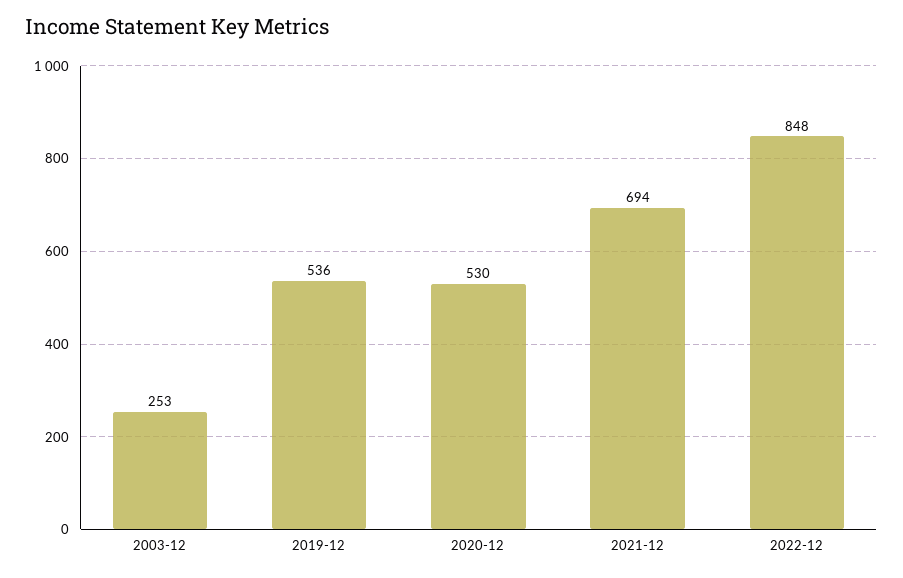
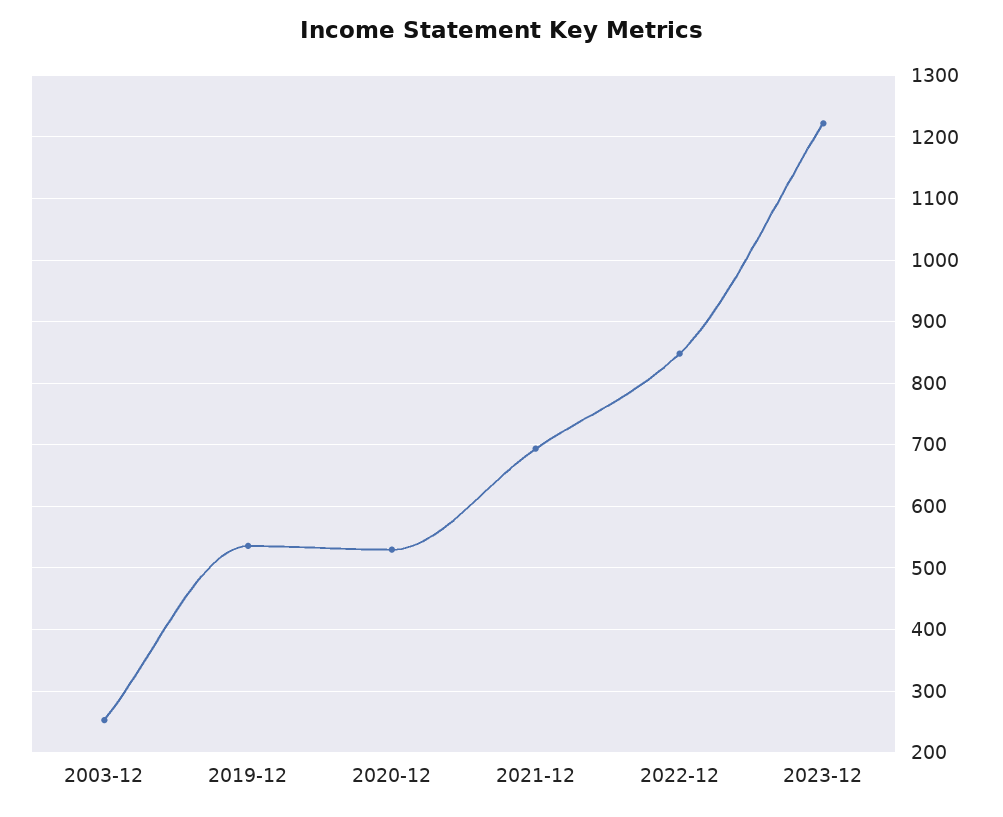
2023-12: none -> 1220

